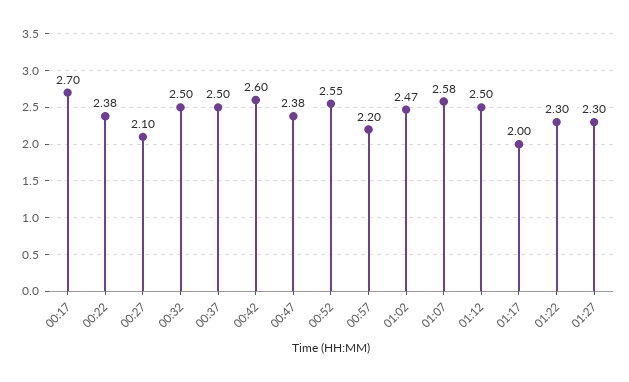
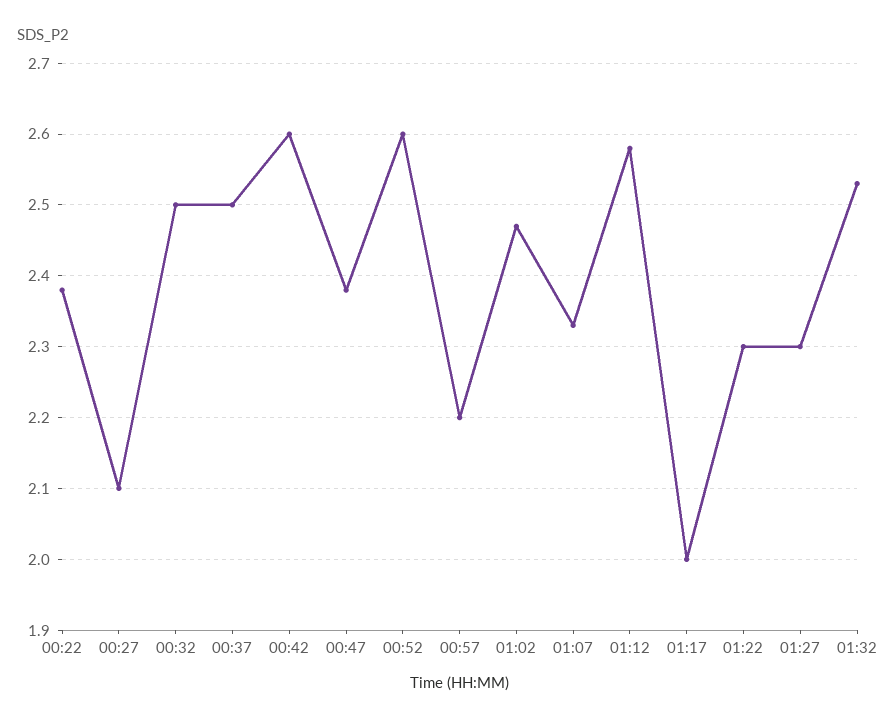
00:17: 2.7 -> none
00:52: 2.55 -> 2.6
01:07: 2.58 -> 2.33
01:12: 2.5 -> 2.58
01:32: none -> 2.53

